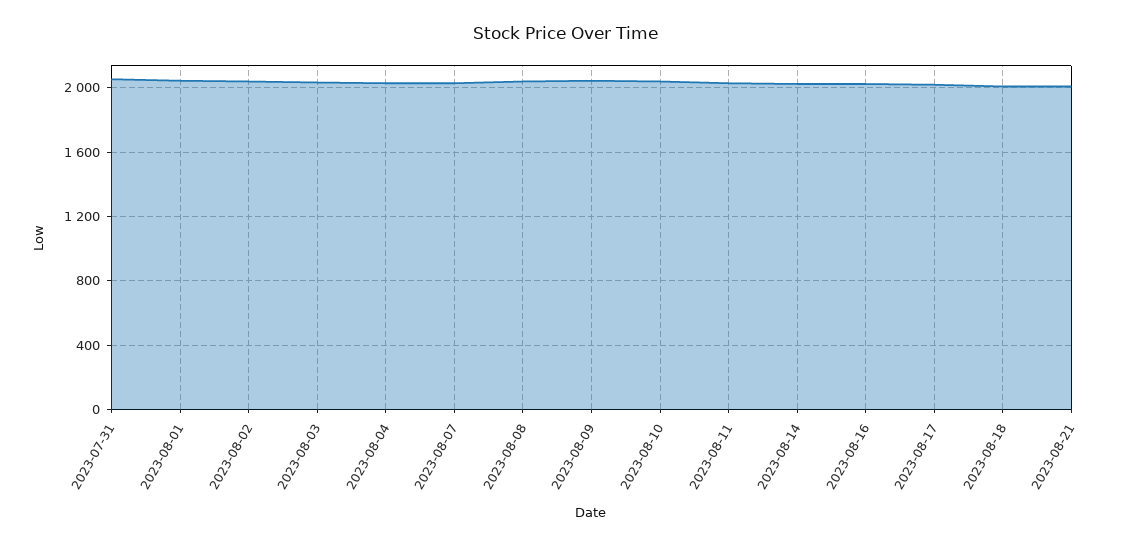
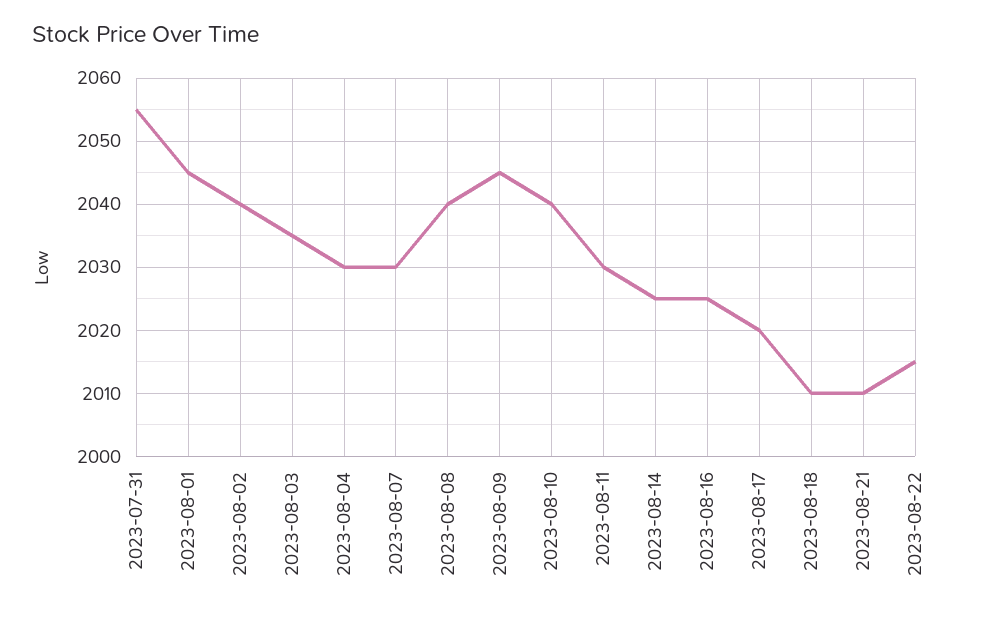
2023-08-22: none -> 2015

